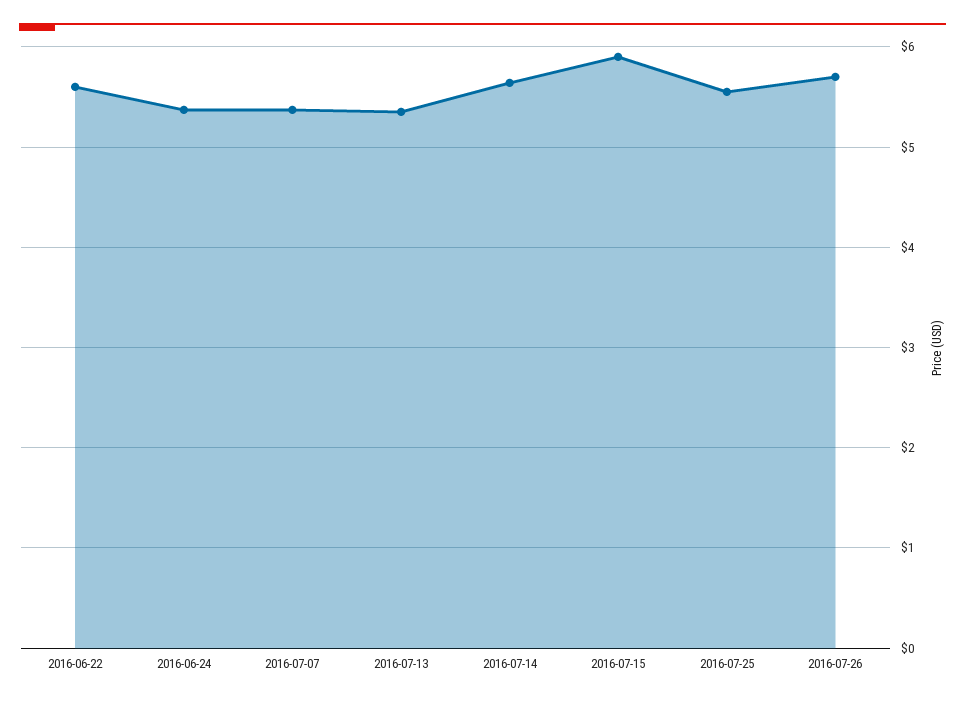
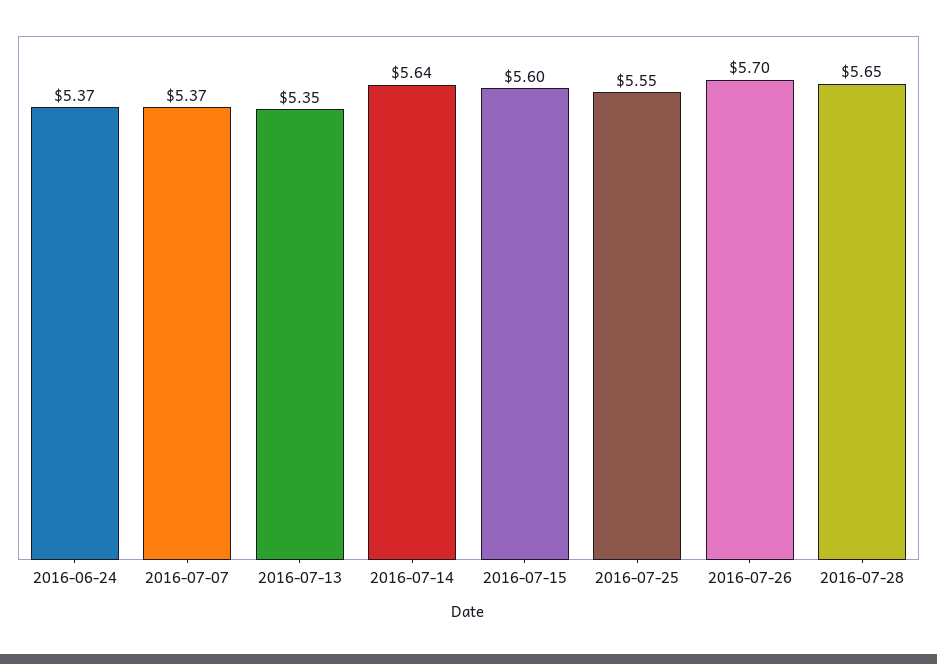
2016-06-22: 5.6 -> none
2016-07-15: 5.9 -> 5.6
2016-07-28: none -> 5.65

